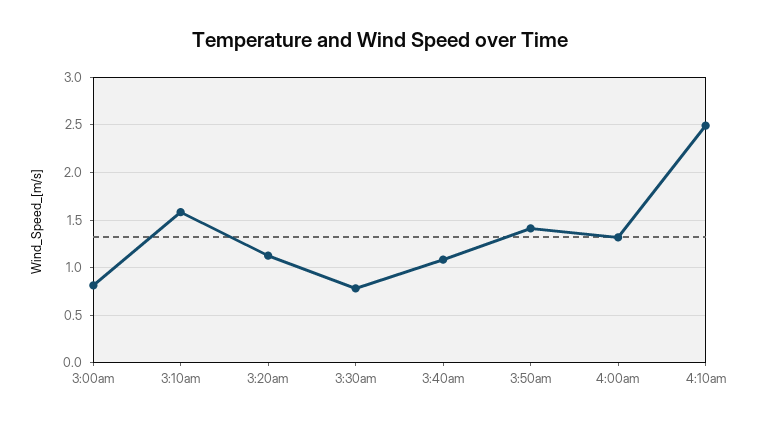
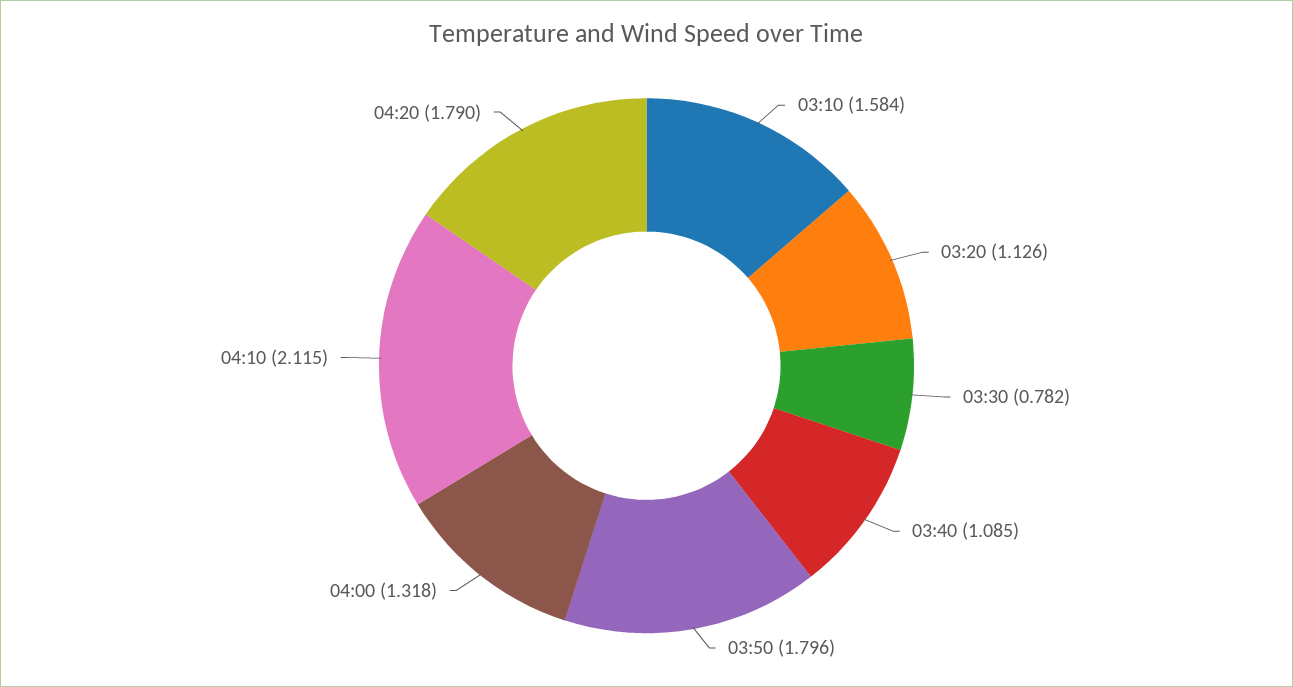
3:00am: 0.8 -> none
3:50am: 1.4 -> 1.796
4:10am: 2.5 -> 2.115
04:20: none -> 1.79

